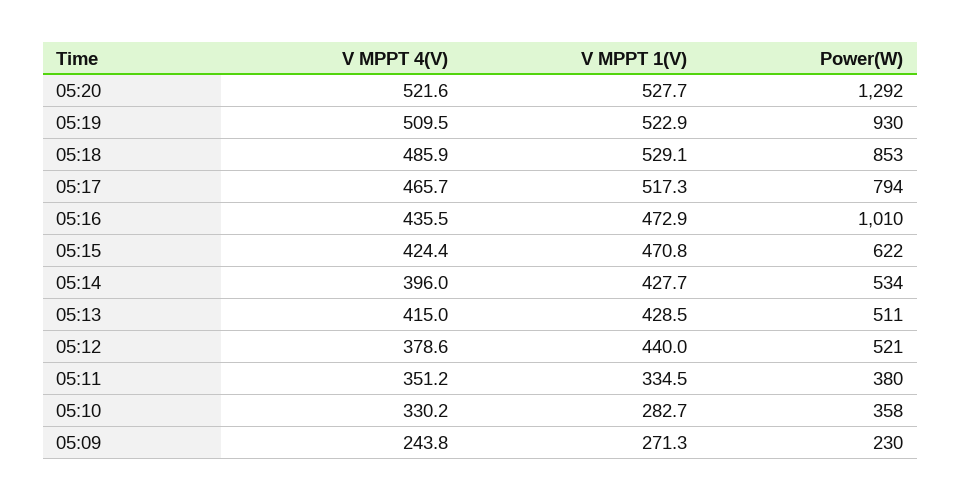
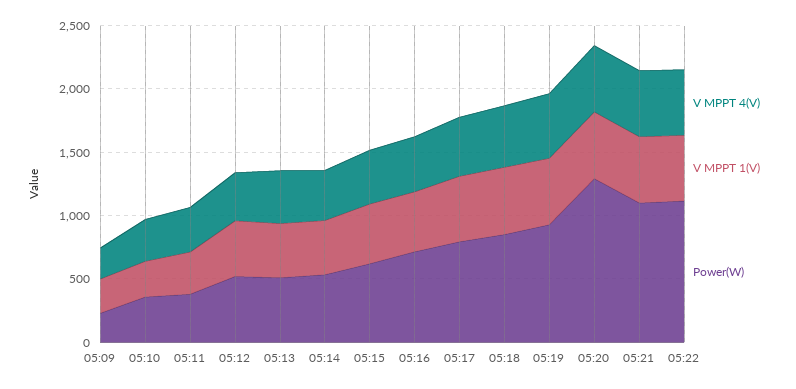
Power(W), 05:16: 1010 -> 700
V MPPT 4(V), 05:21: none -> 500
V MPPT 1(V), 05:21: none -> 500
Power(W), 05:21: none -> 1100
V MPPT 4(V), 05:22: none -> 500
V MPPT 1(V), 05:22: none -> 500
Power(W), 05:22: none -> 1100

